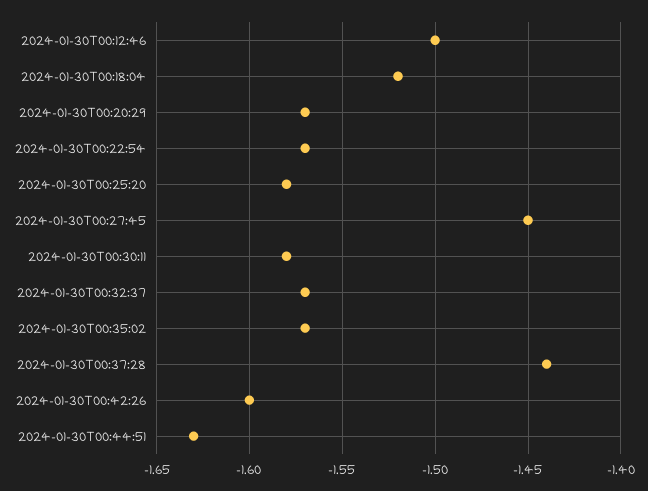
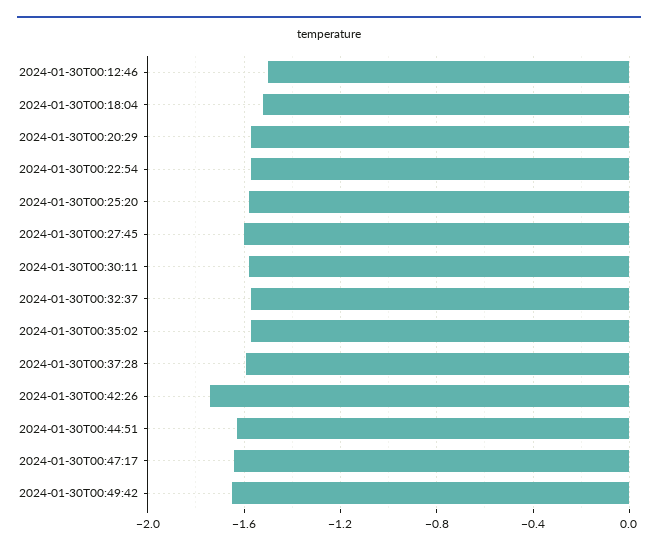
2024-01-30T00:27:45: -1.45 -> -1.6
2024-01-30T00:37:28: -1.44 -> -1.6
2024-01-30T00:42:26: -1.6 -> -1.75
2024-01-30T00:47:17: none -> -1.65
2024-01-30T00:49:42: none -> -1.65

